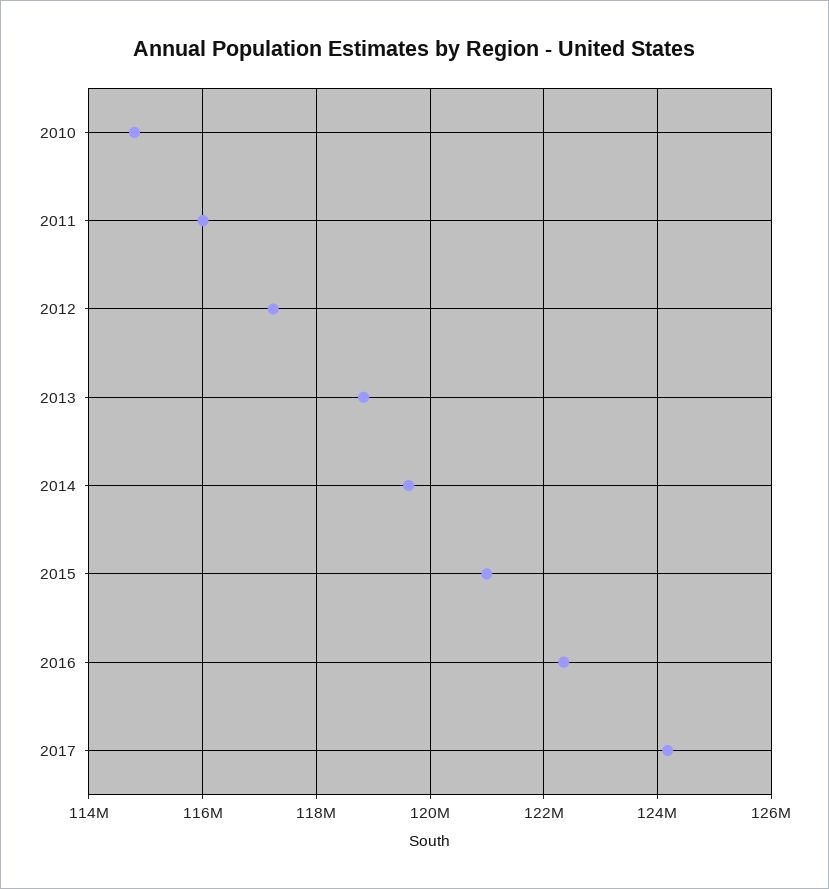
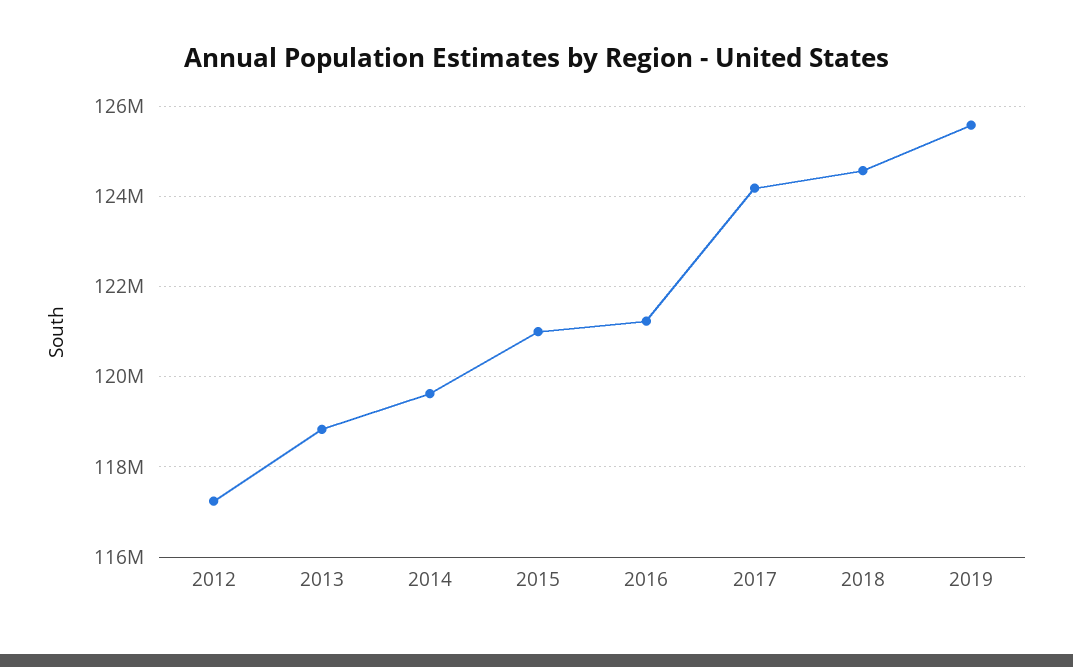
2010: 114800000 -> none
2011: 116000000 -> none
2016: 122400000 -> 121200000
2018: none -> 124600000
2019: none -> 125600000

